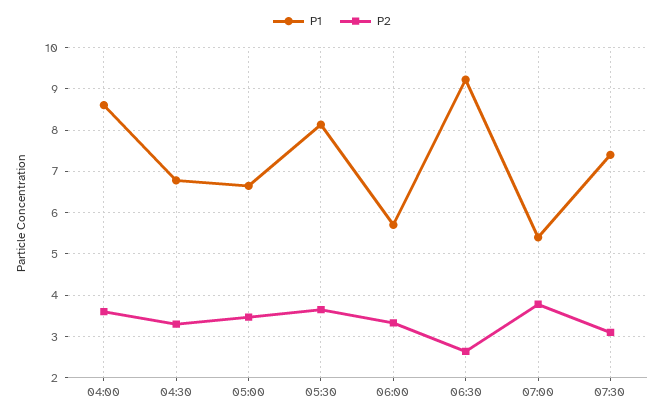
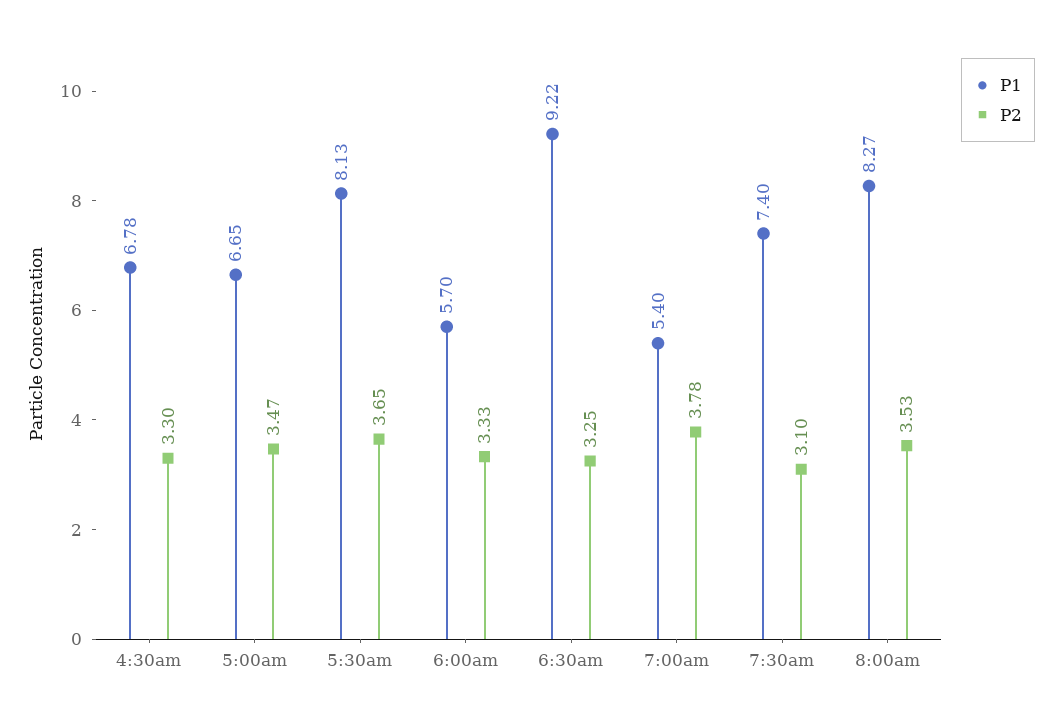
P1, 04:00: 8.6 -> none
P2, 04:00: 3.6 -> none
P2, 06:30: 2.6 -> 3.25
P1, 8:00am: none -> 8.27
P2, 8:00am: none -> 3.53

